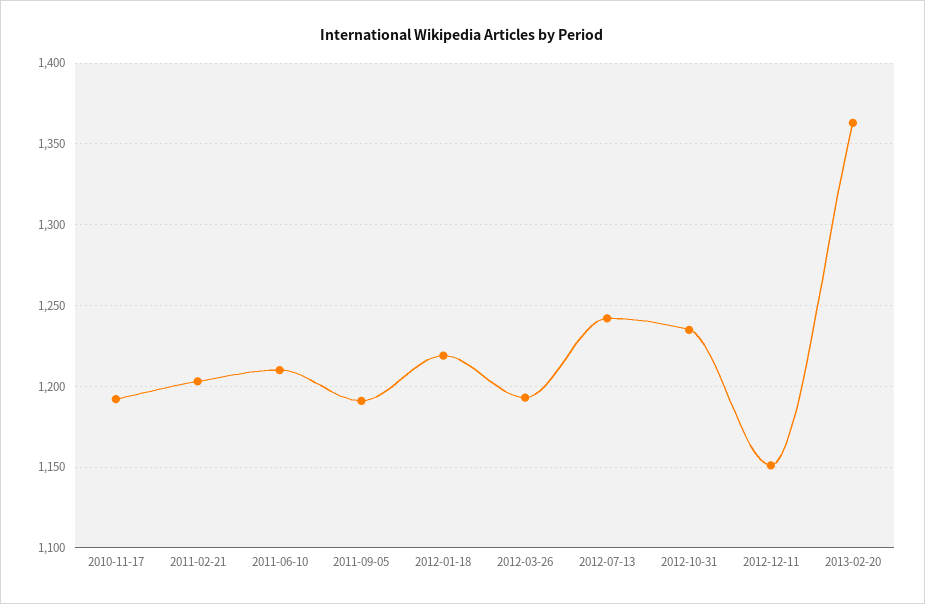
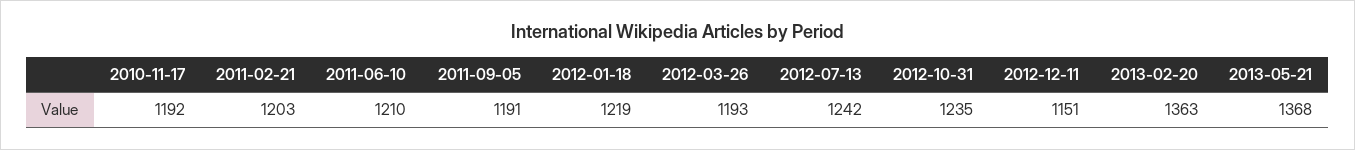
2013-05-21: none -> 1368

